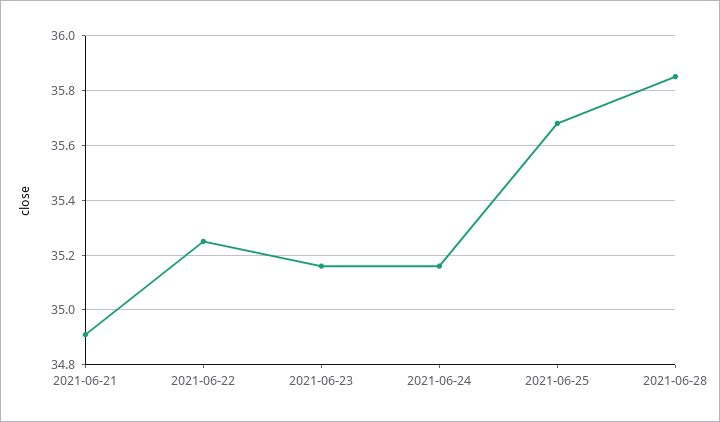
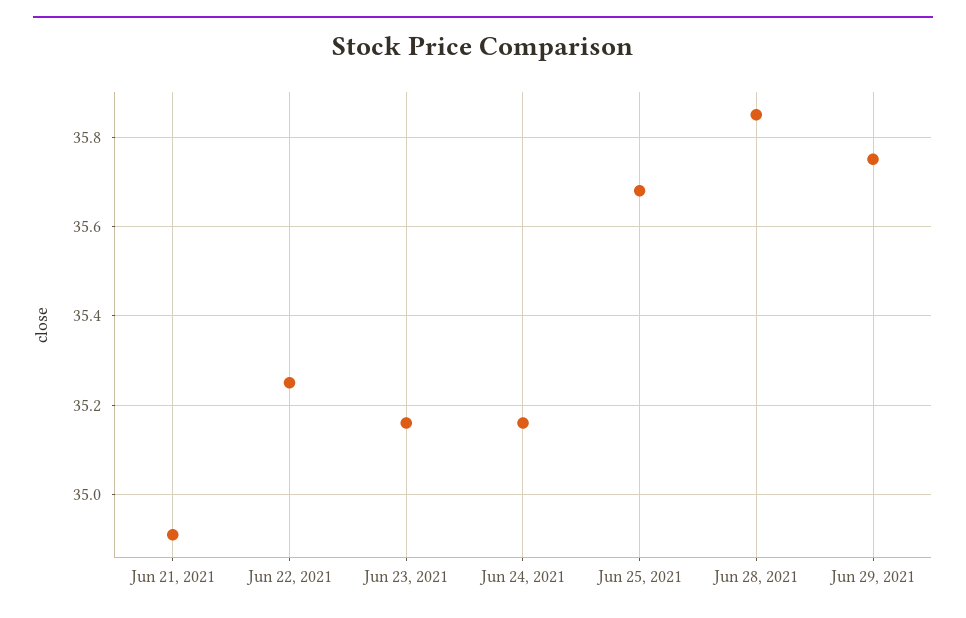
Jun 29, 2021: none -> 35.75

